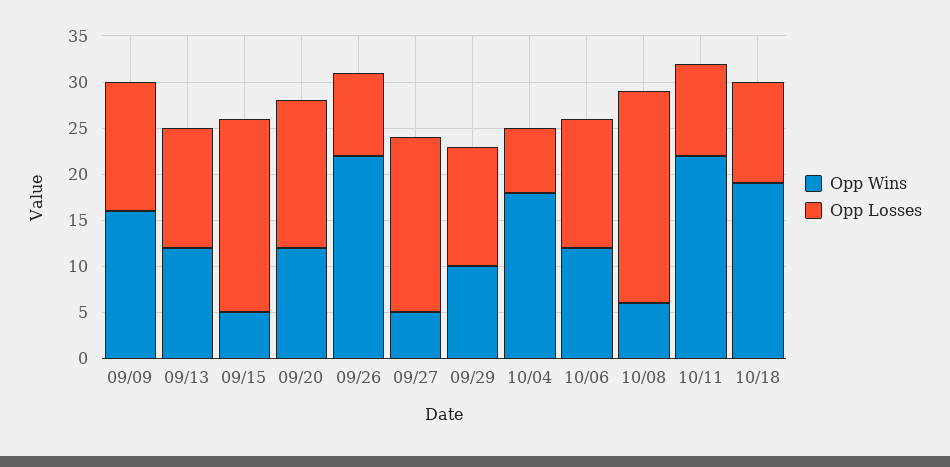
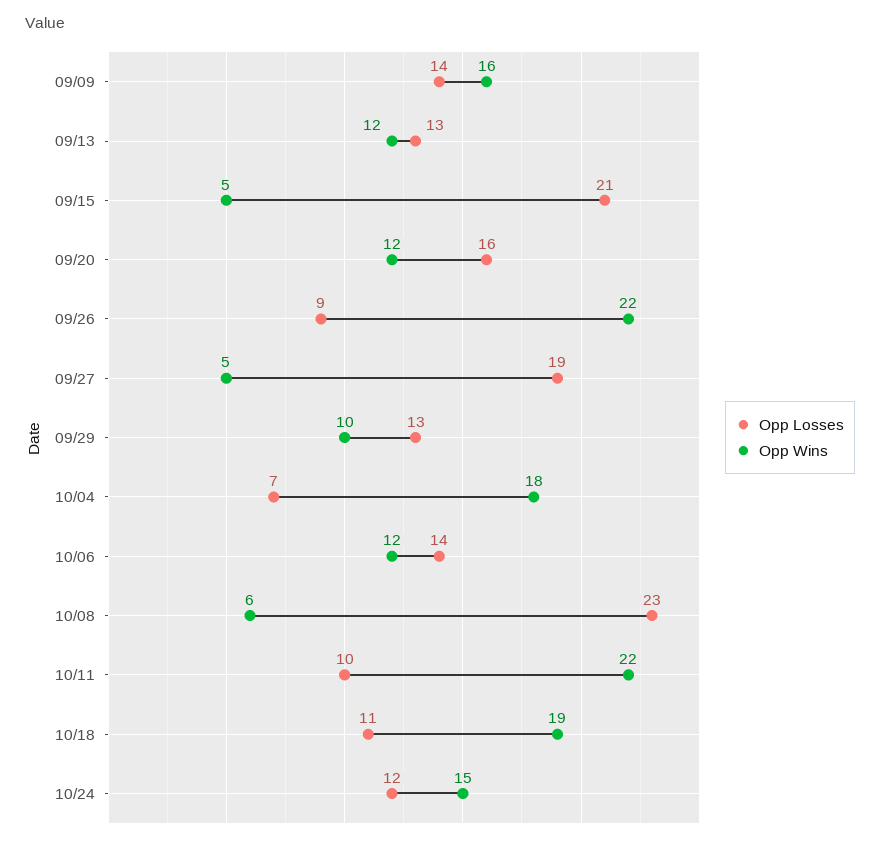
Opp Losses, 10/24: none -> 12
Opp Wins, 10/24: none -> 15

